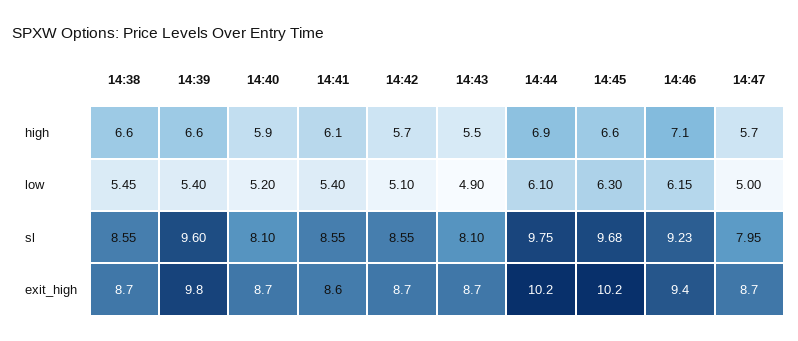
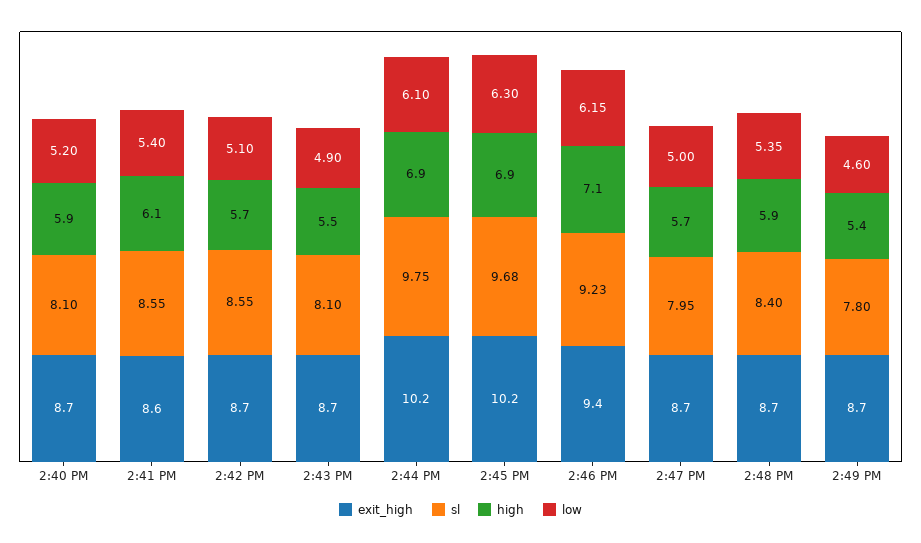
high, 14:38: 6.6 -> none
high, 14:39: 6.6 -> none
high, 14:45: 6.6 -> 6.9
low, 14:38: 5.45 -> none
low, 14:39: 5.4 -> none
sl, 14:38: 8.55 -> none
sl, 14:39: 9.6 -> none
exit_high, 14:38: 8.7 -> none
exit_high, 14:39: 9.8 -> none
exit_high, 2:48 PM: none -> 8.7
sl, 2:48 PM: none -> 8.4
high, 2:48 PM: none -> 5.9
low, 2:48 PM: none -> 5.35
exit_high, 2:49 PM: none -> 8.7
sl, 2:49 PM: none -> 7.8
high, 2:49 PM: none -> 5.4
low, 2:49 PM: none -> 4.6

